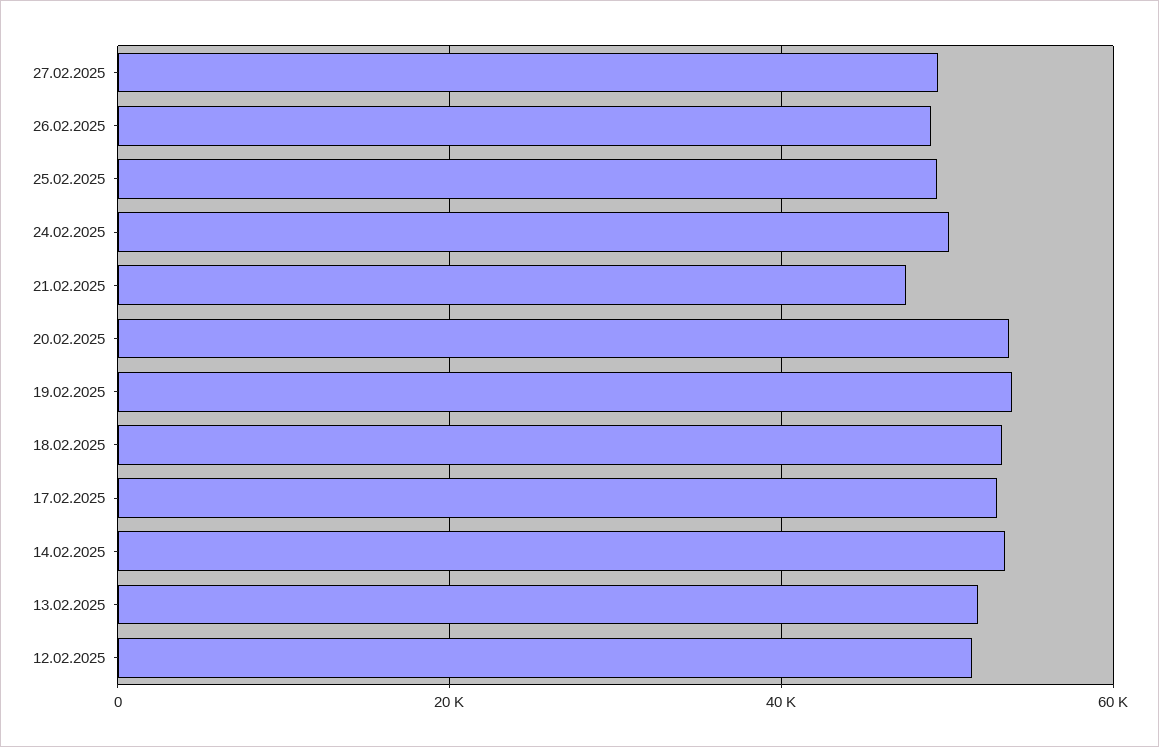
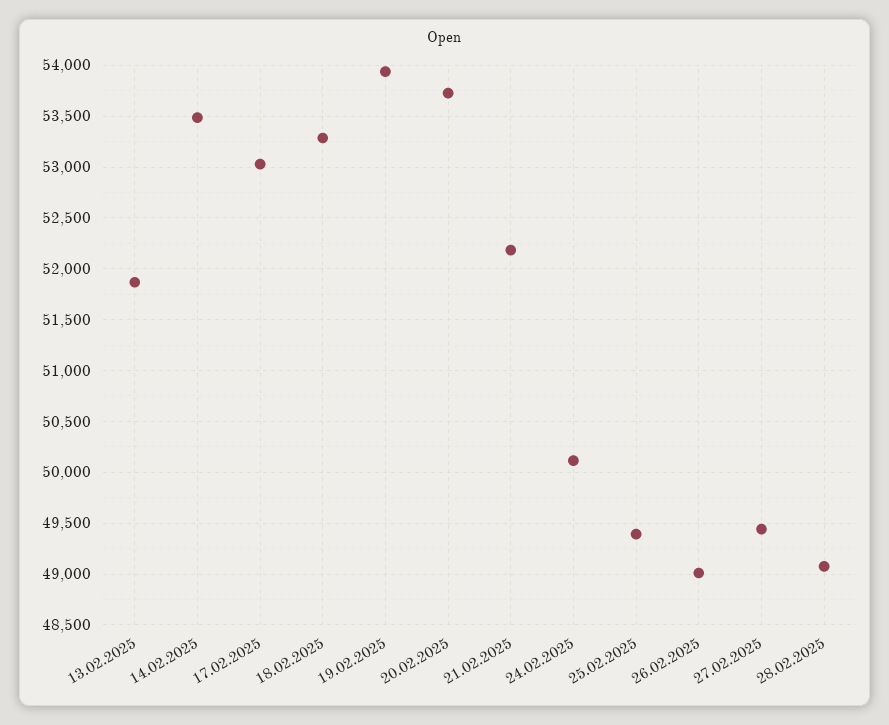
21.02.2025: 48000 -> 52200
12.02.2025: 52000 -> none
28.02.2025: none -> 49100

